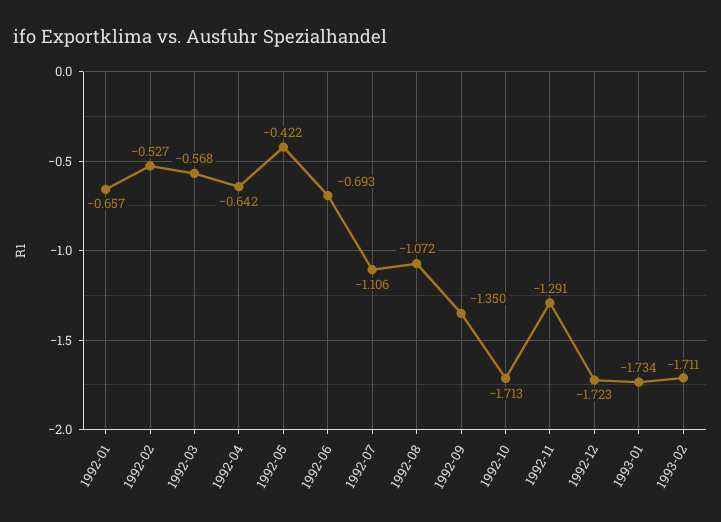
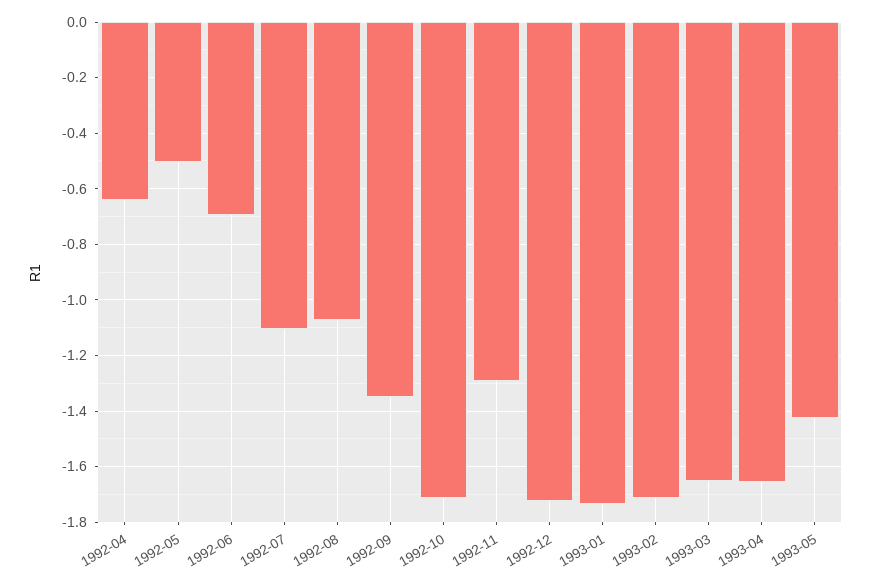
1992-01: -0.657 -> none
1992-02: -0.527 -> none
1992-03: -0.568 -> none
1992-05: -0.422 -> -0.5
1993-03: none -> -1.65
1993-04: none -> -1.65
1993-05: none -> -1.425

